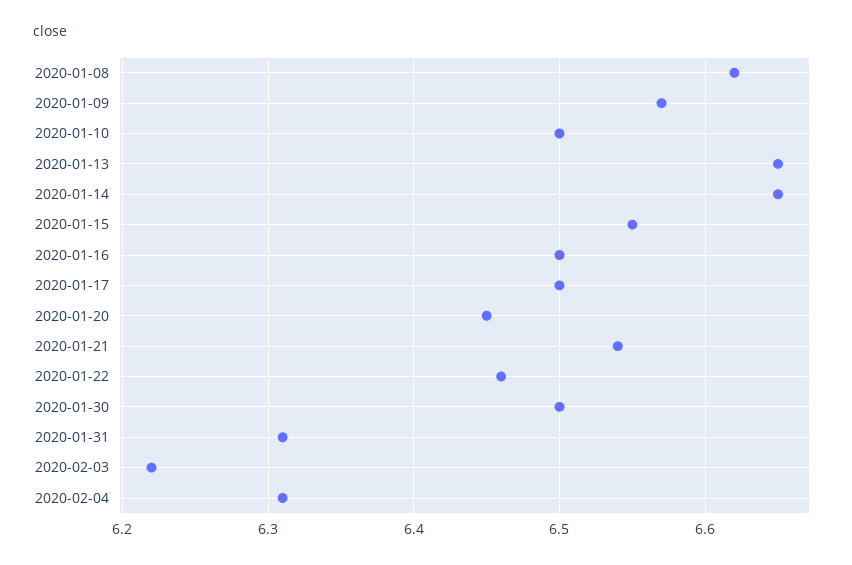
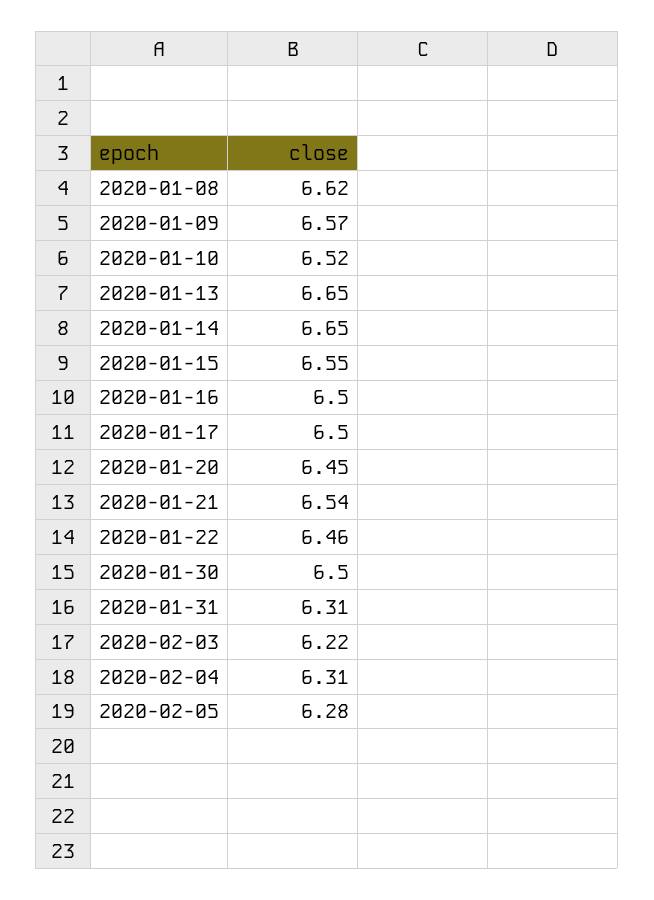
2020-01-10: 6.5 -> 6.52
2020-02-05: none -> 6.28

